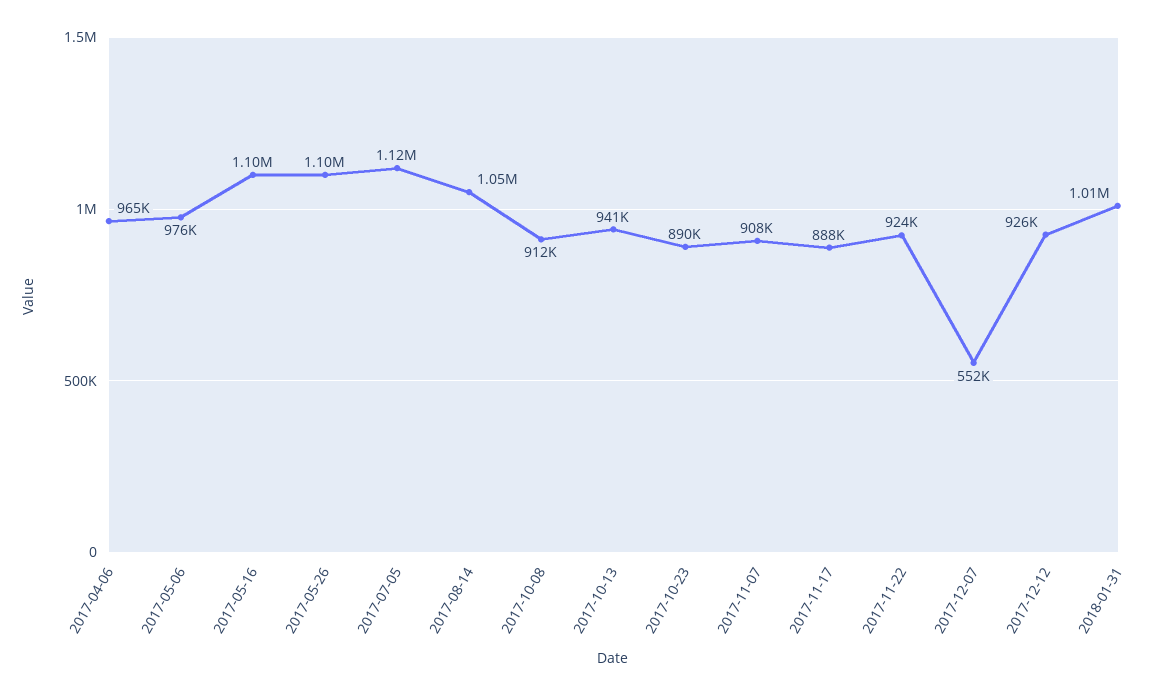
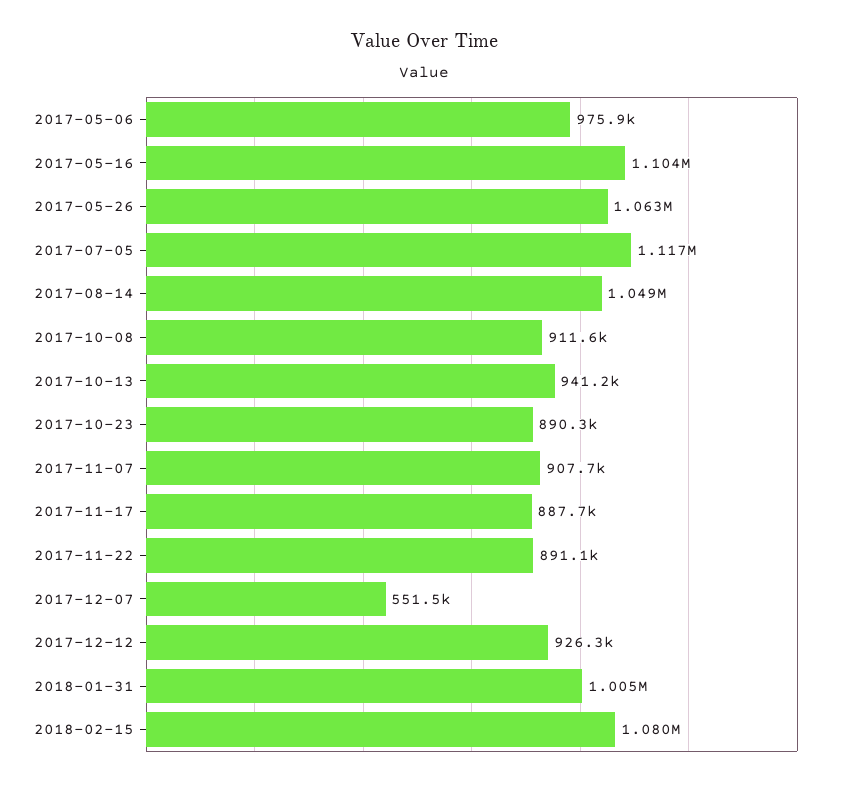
2017-04-06: 965000 -> none
2017-05-26: 1100000 -> 1063000
2017-11-22: 924000 -> 891100
2018-02-15: none -> 1080000

